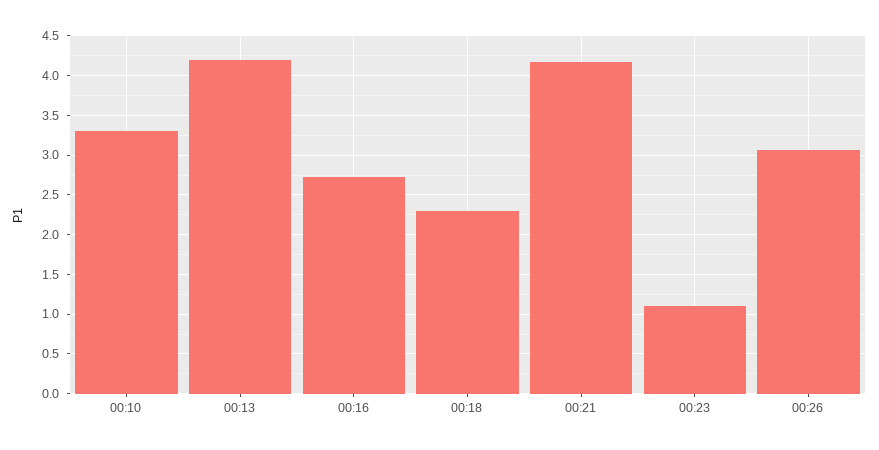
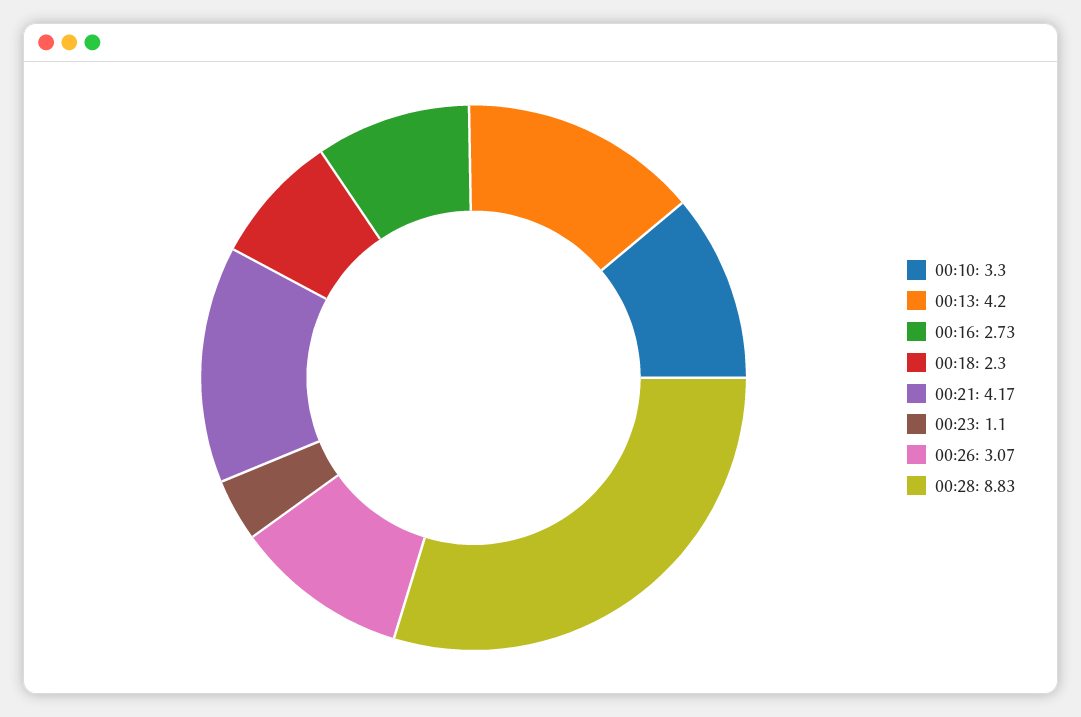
00:28: none -> 8.83

